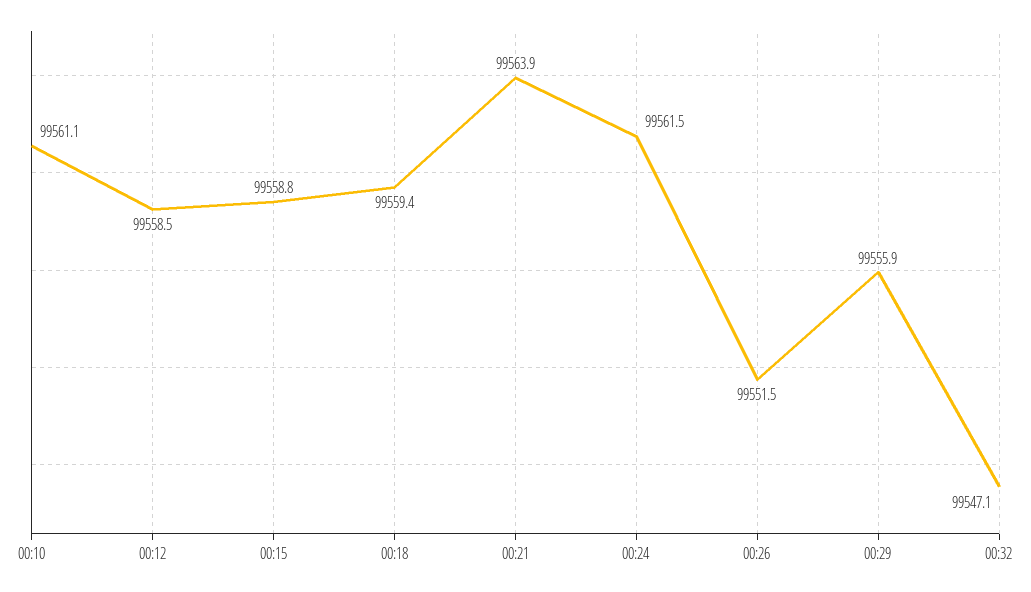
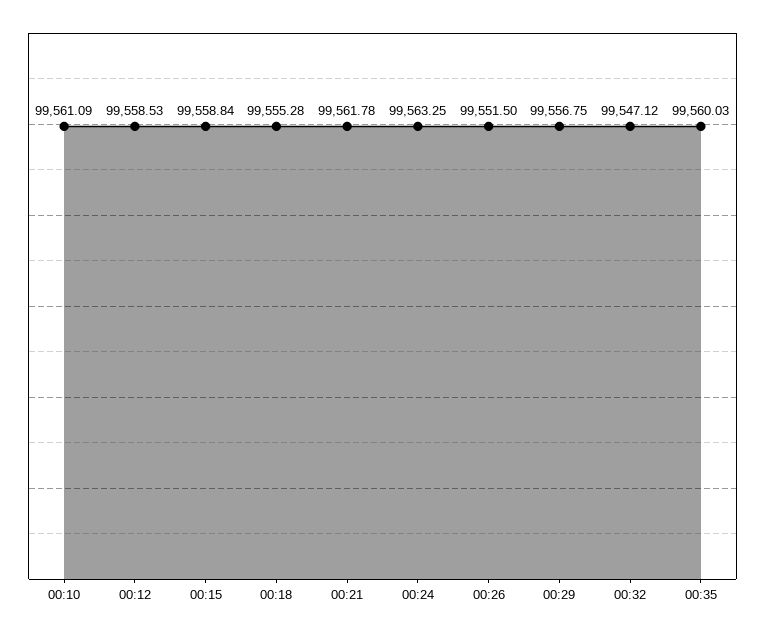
00:18: 99559.4 -> 99555.28
00:21: 99563.9 -> 99561.78
00:24: 99561.5 -> 99563.25
00:29: 99555.9 -> 99556.75
00:35: none -> 99560.03

